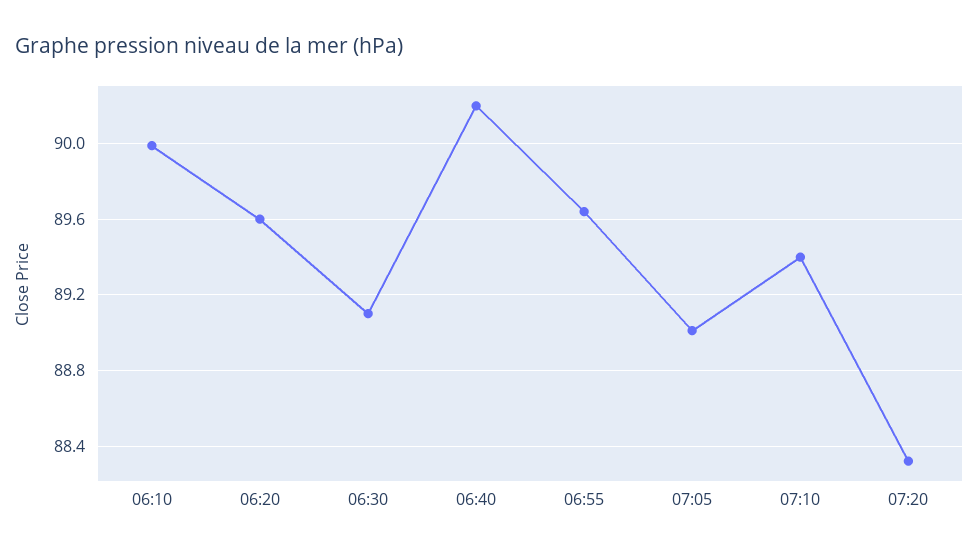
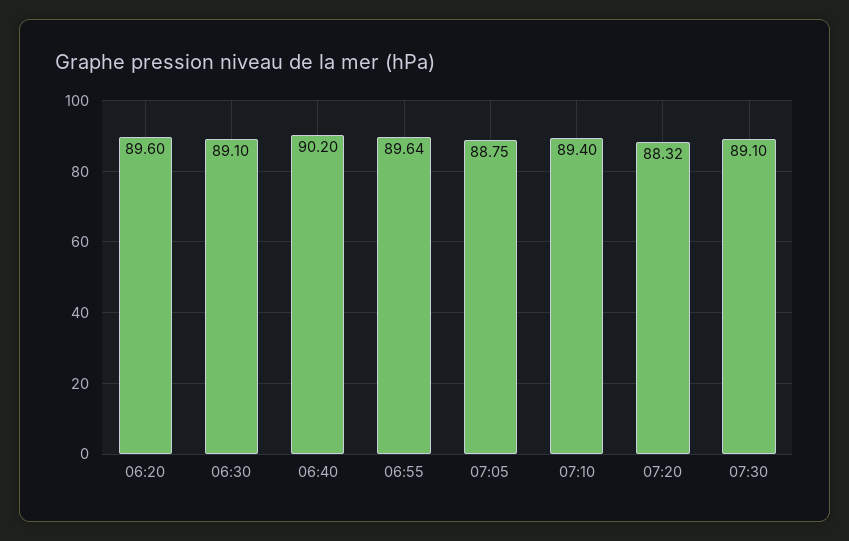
06:10: 90 -> none
07:05: 89 -> 88.75
07:30: none -> 89.1

